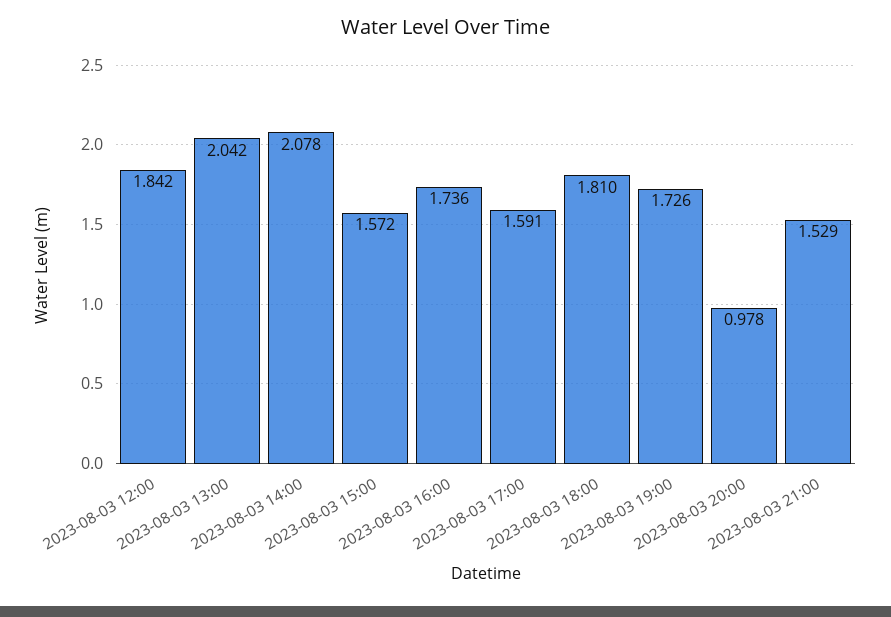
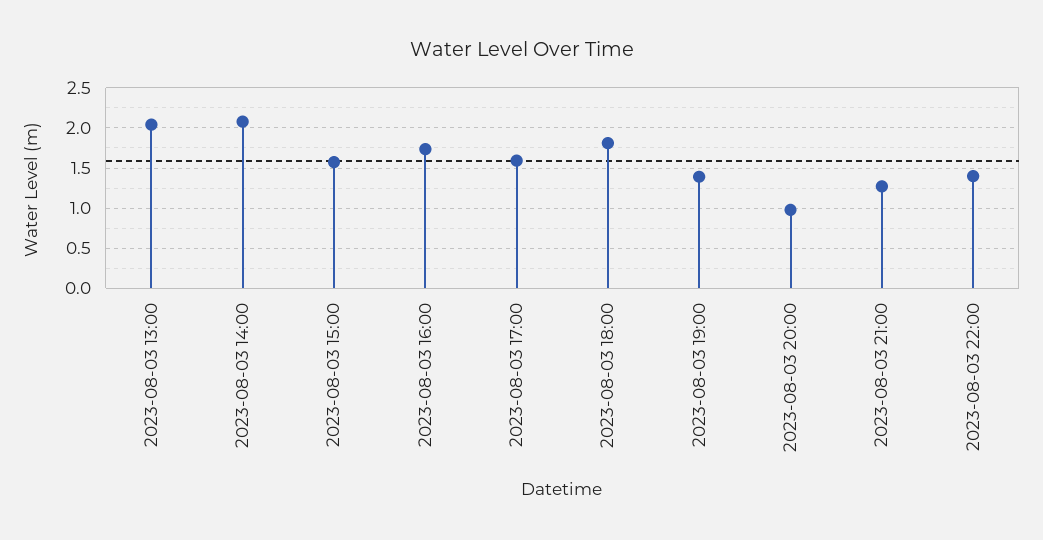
2023-08-03 12:00: 1.842 -> none
2023-08-03 19:00: 1.726 -> 1.4
2023-08-03 21:00: 1.529 -> 1.3
2023-08-03 22:00: none -> 1.4

